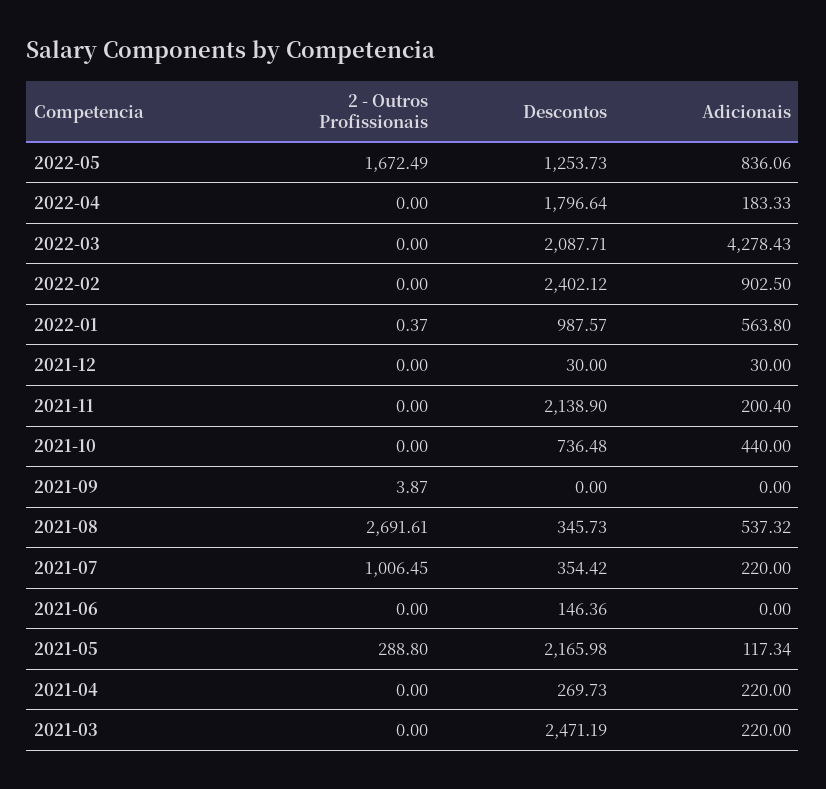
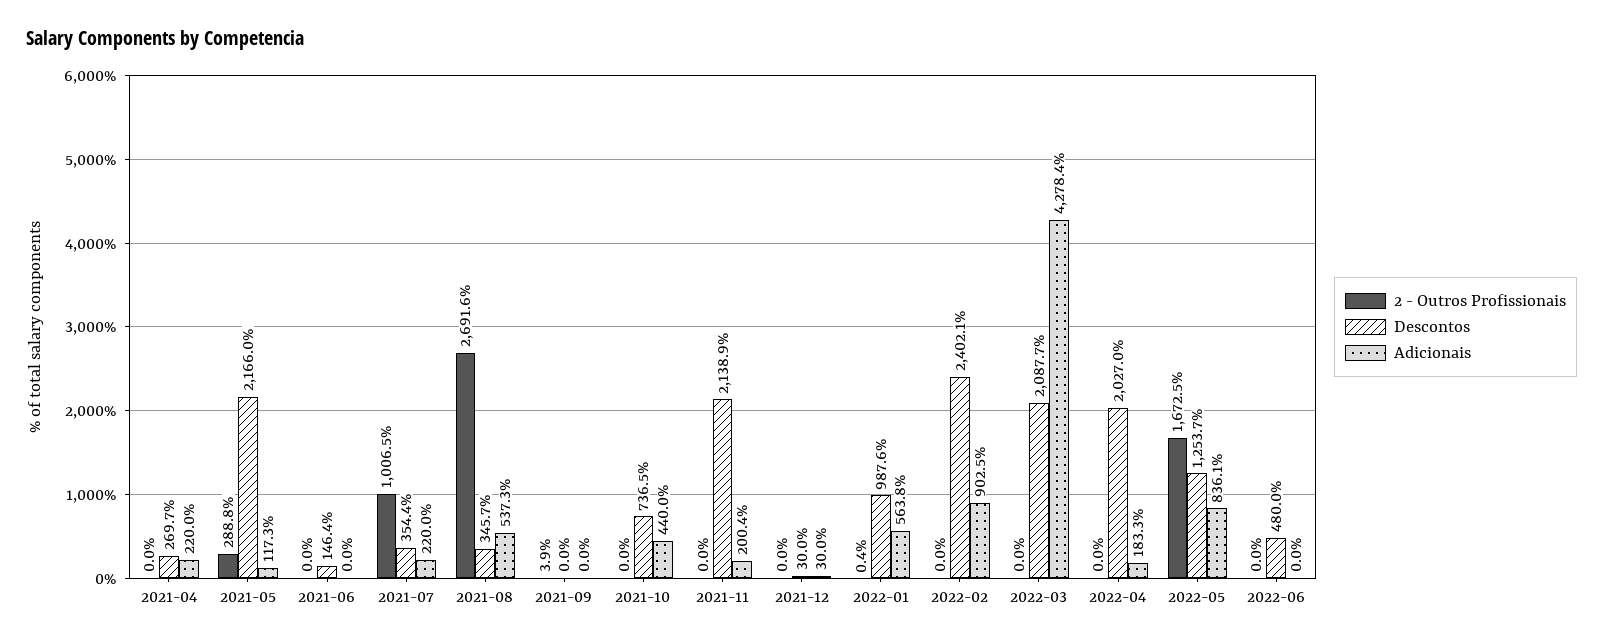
Descontos, 2022-04: 1796.64 -> 2027
2 - Outros Profissionais, 2021-03: 0 -> none
Descontos, 2021-03: 2471.19 -> none
Adicionais, 2021-03: 220 -> none
2 - Outros Profissionais, 2022-06: none -> 0
Descontos, 2022-06: none -> 480
Adicionais, 2022-06: none -> 0

